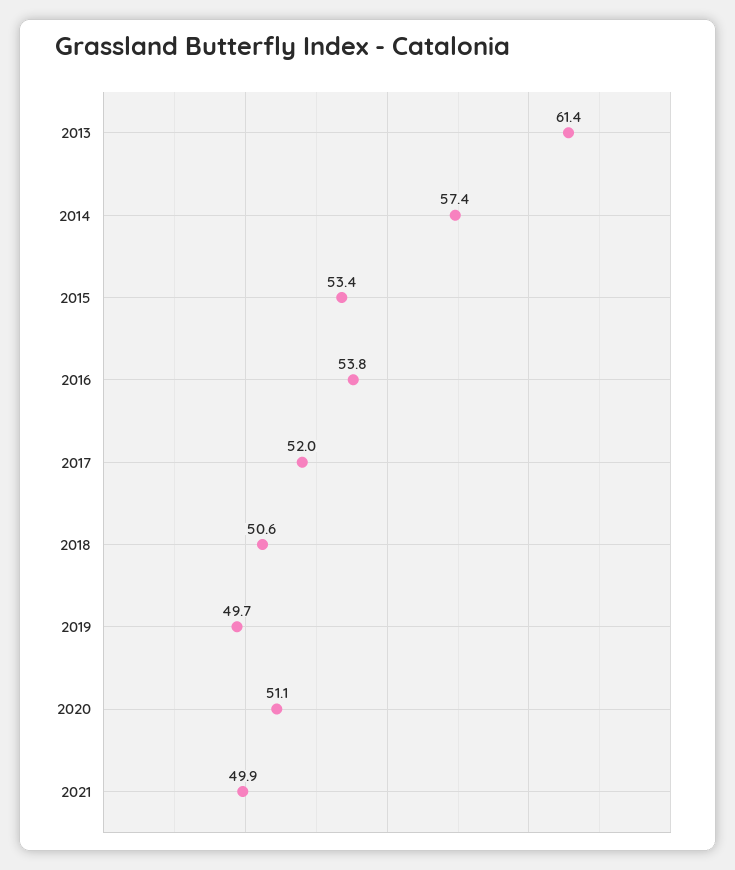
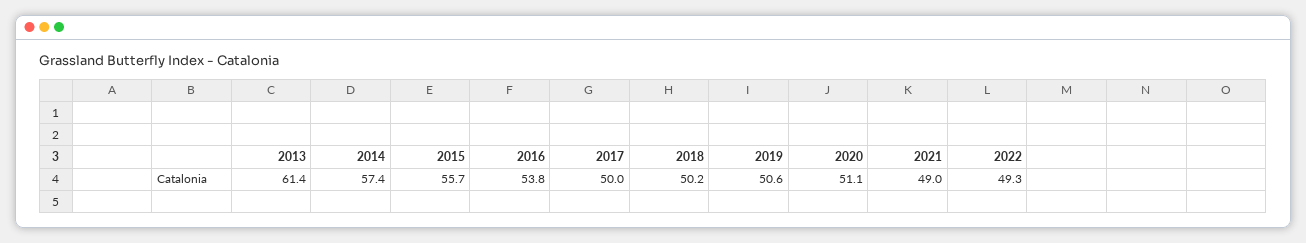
2015: 53.4 -> 55.7
2017: 52 -> 50
2018: 50.6 -> 50.2
2019: 49.7 -> 50.6
2021: 49.9 -> 49
2022: none -> 49.3

